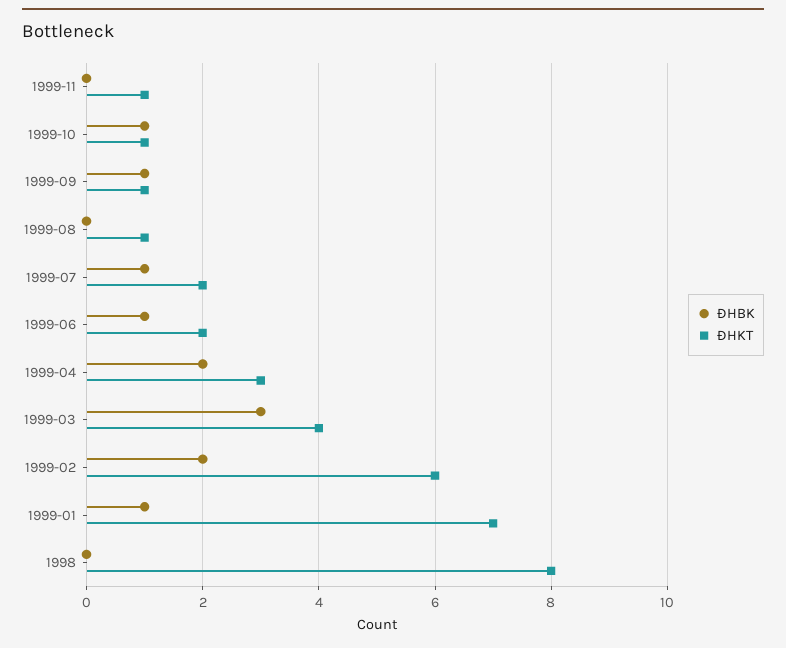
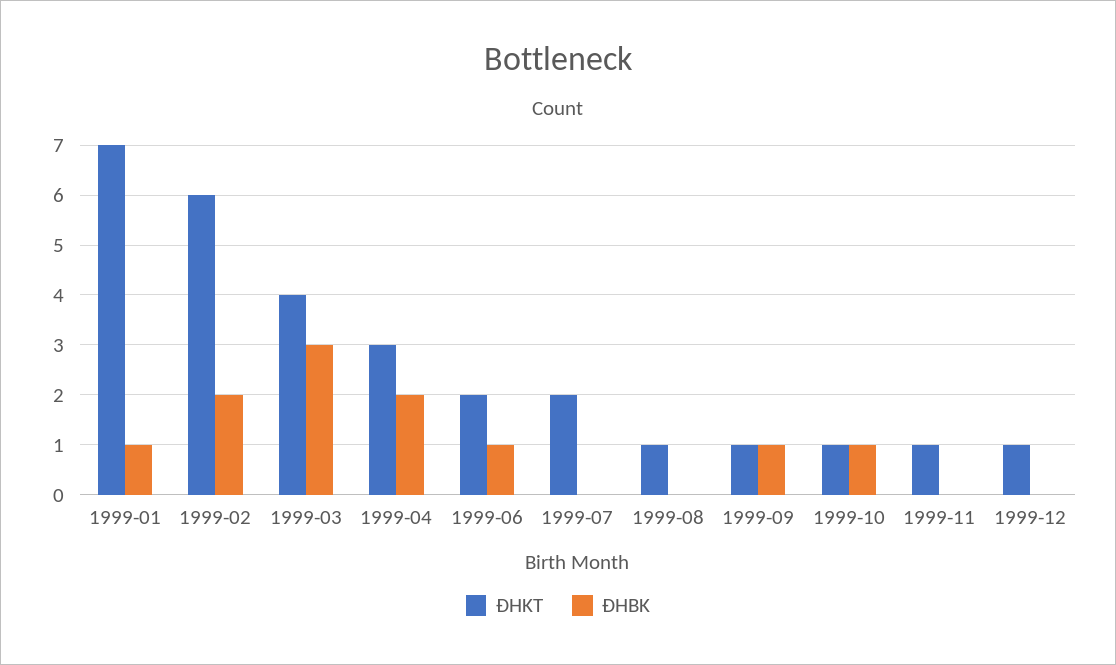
ĐHBK, 1999-07: 1 -> 0
ĐHBK, 1998: 0 -> none
ĐHKT, 1998: 8 -> none
ĐHKT, 1999-12: none -> 1
ĐHBK, 1999-12: none -> 0

